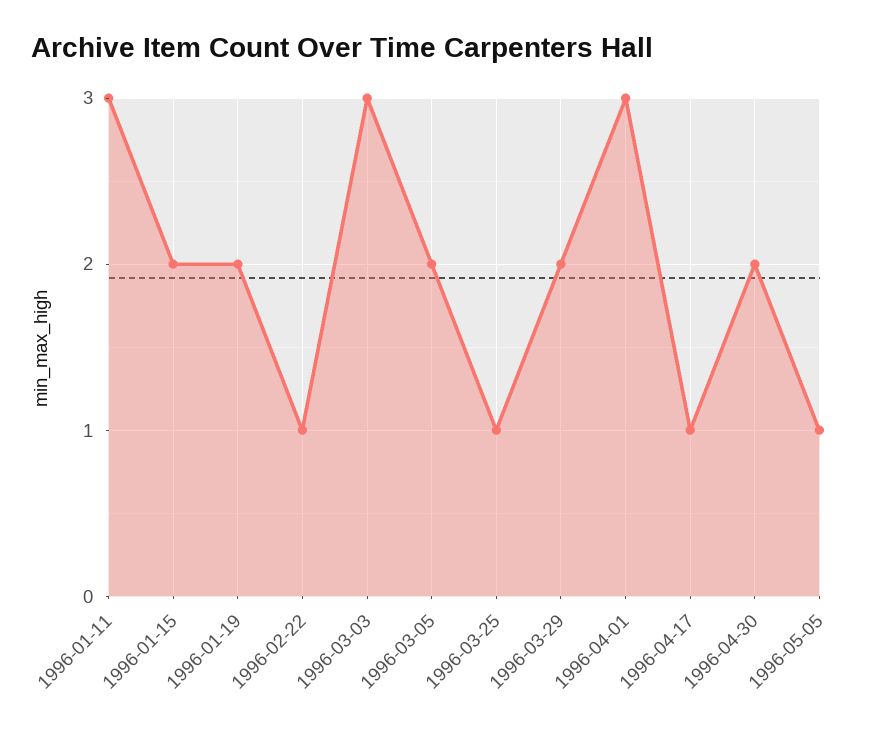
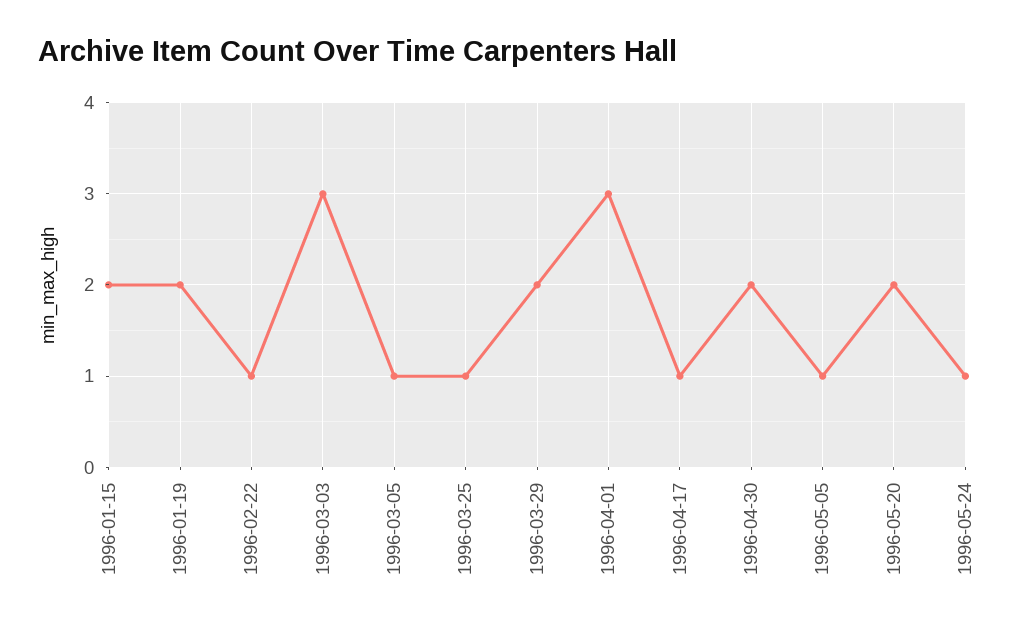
1996-01-11: 3 -> none
1996-03-05: 2 -> 1
1996-05-20: none -> 2
1996-05-24: none -> 1

